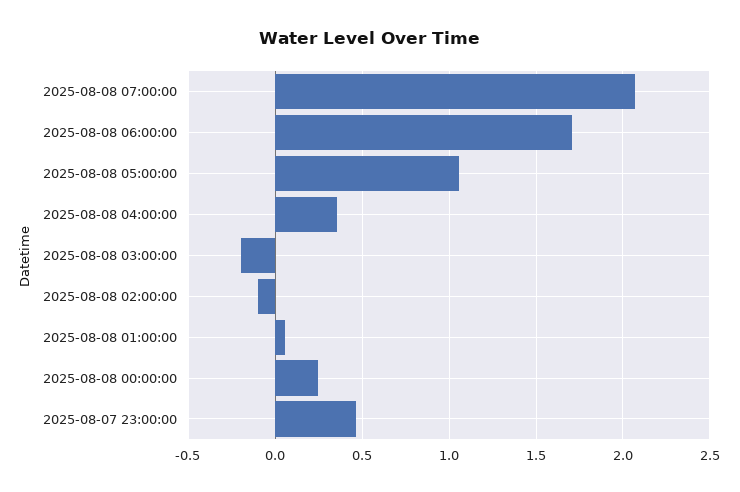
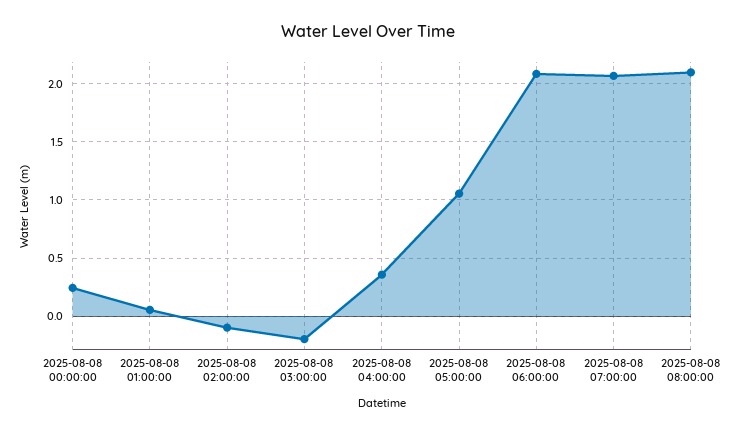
2025-08-08 06:00:00: 1.7 -> 2.1
2025-08-07 23:00:00: 0.45 -> none
2025-08-08 08:00:00: none -> 2.1

